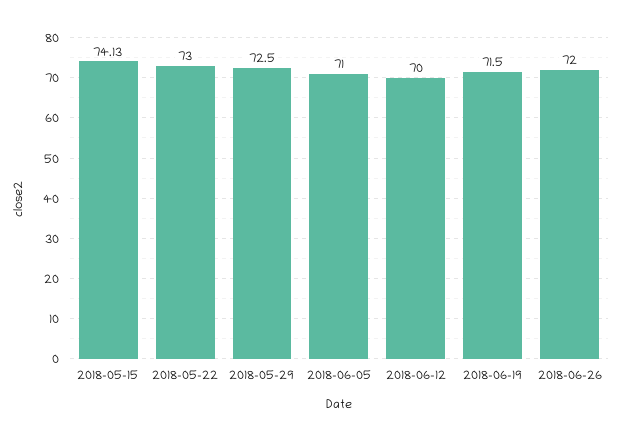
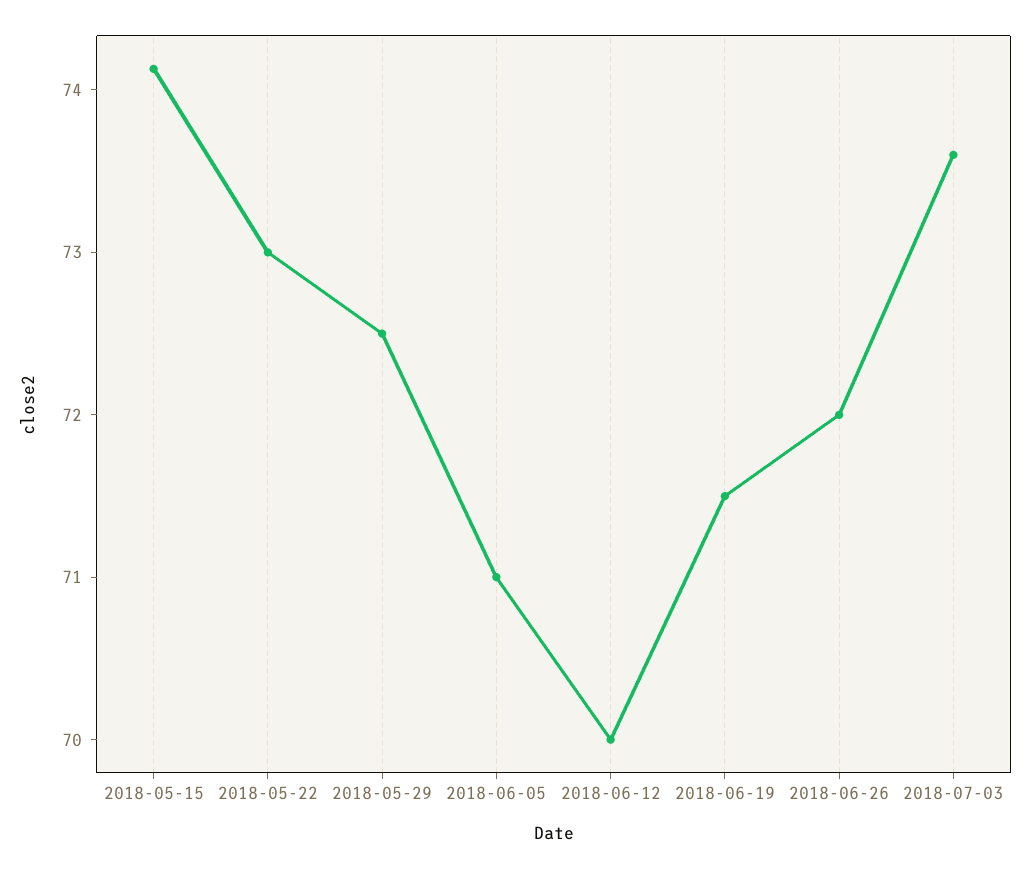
2018-07-03: none -> 73.6

